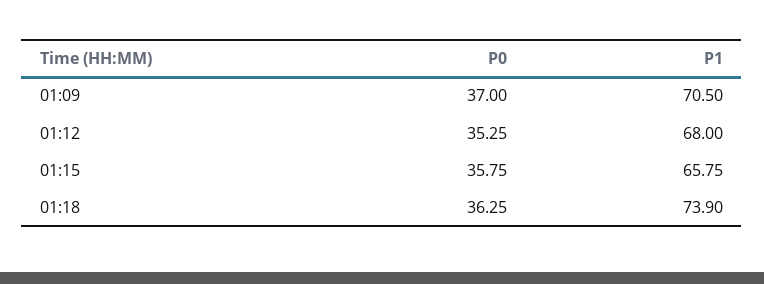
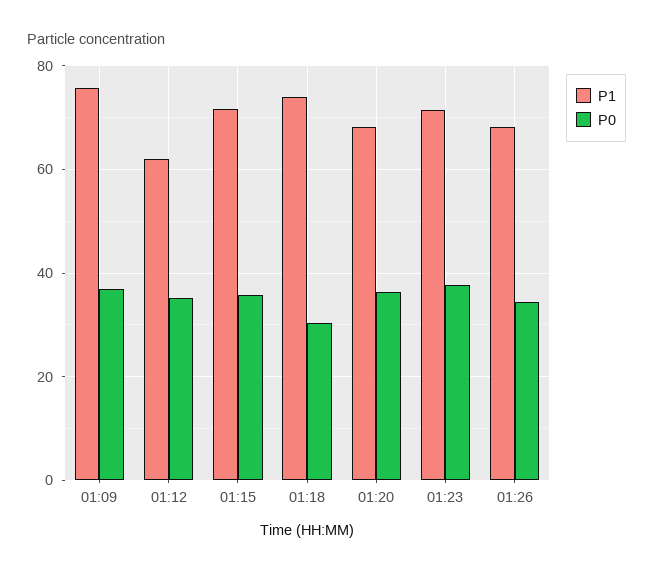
P1, 01:09: 70.5 -> 76
P1, 01:12: 68 -> 62
P1, 01:15: 65.75 -> 72
P0, 01:18: 36.25 -> 30
P1, 01:20: none -> 68
P0, 01:20: none -> 36
P1, 01:23: none -> 72
P0, 01:23: none -> 38
P1, 01:26: none -> 68
P0, 01:26: none -> 34

